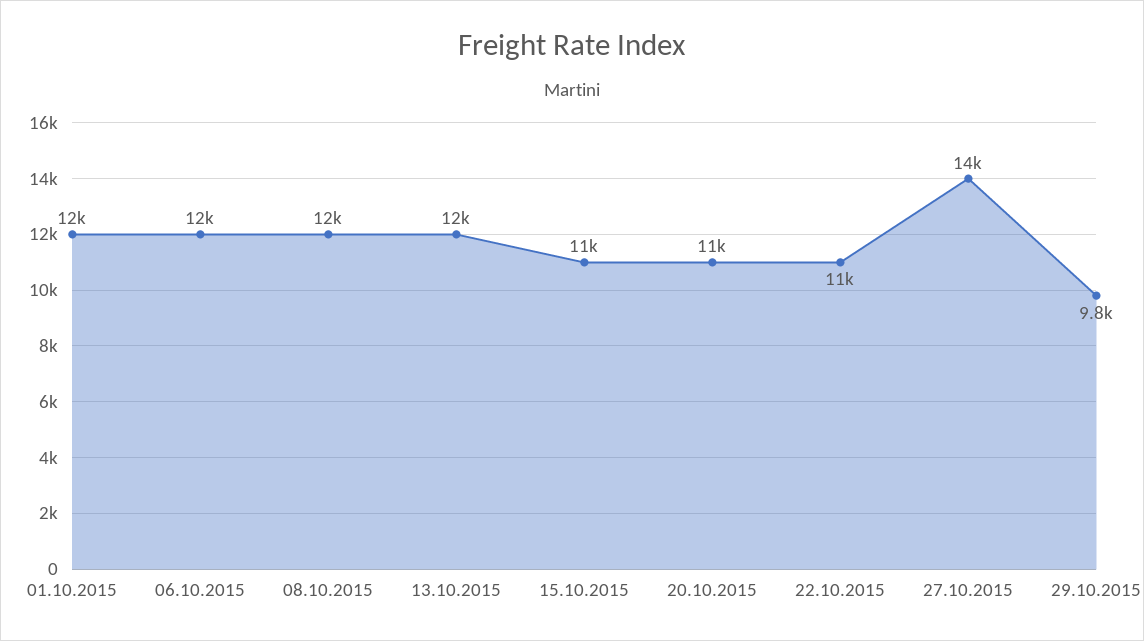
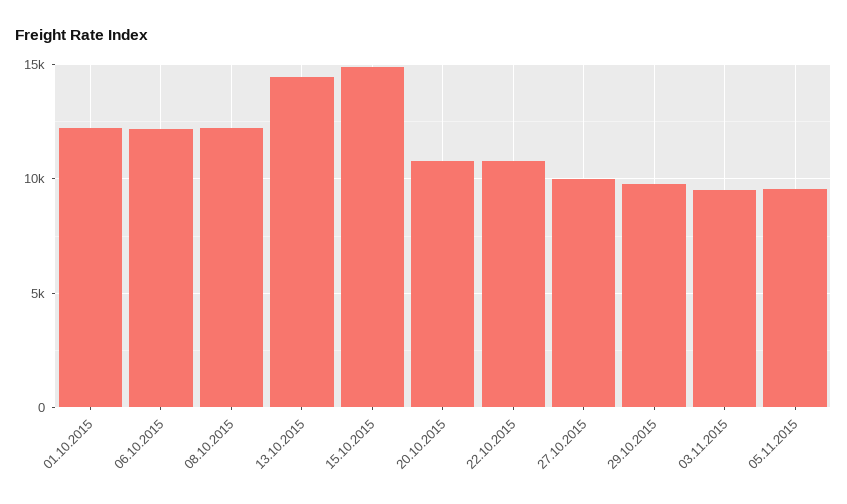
13.10.2015: 12000 -> 14500
15.10.2015: 11000 -> 15000
27.10.2015: 14000 -> 10000
03.11.2015: none -> 9500
05.11.2015: none -> 9500

